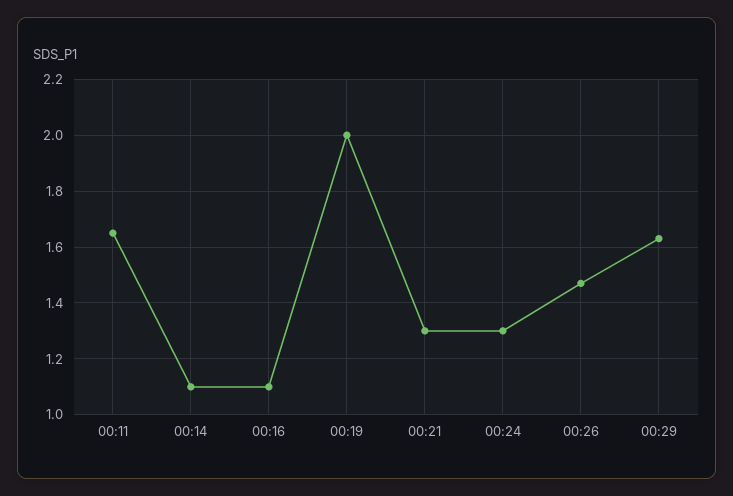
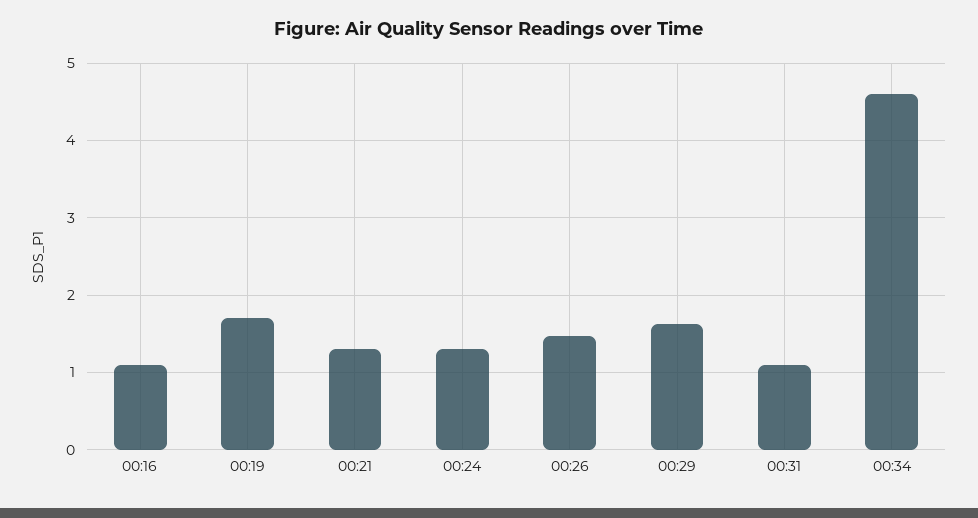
00:11: 1.65 -> none
00:14: 1.1 -> none
00:19: 2 -> 1.7
00:31: none -> 1.1
00:34: none -> 4.6

